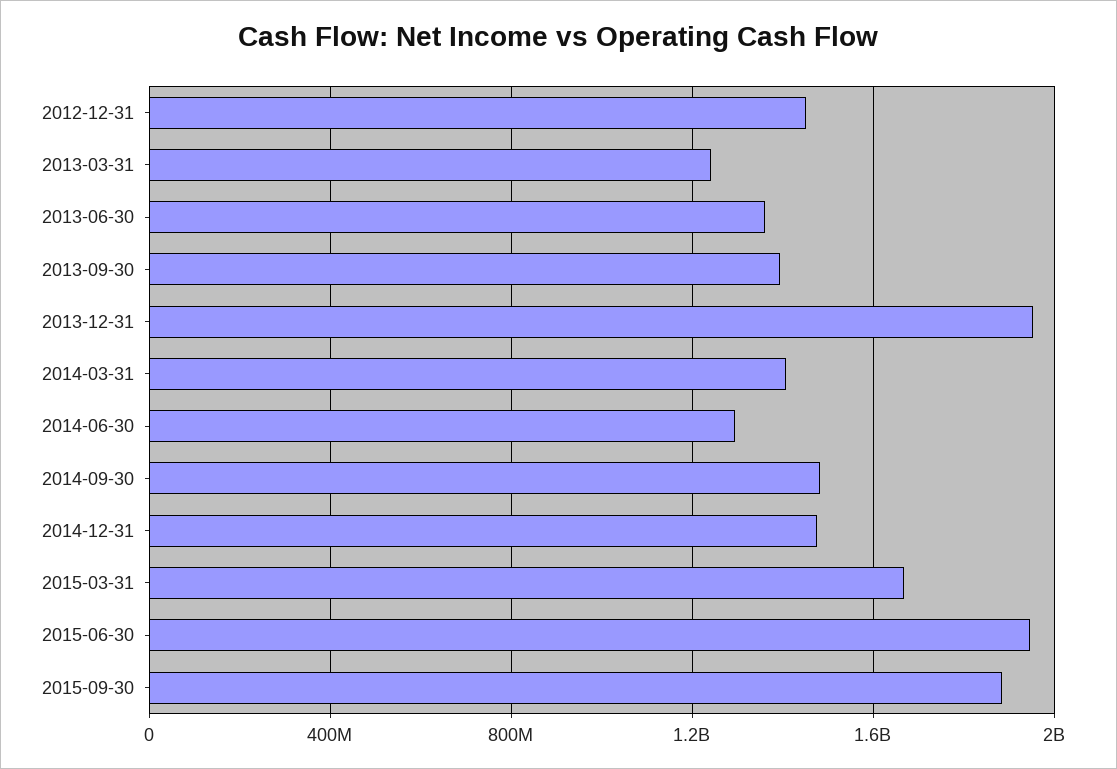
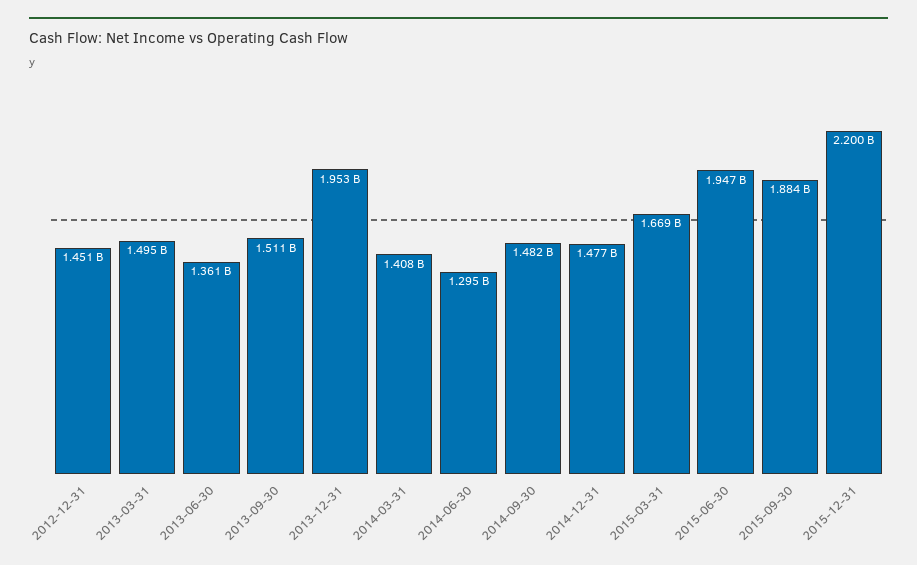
2013-03-31: 1250000000 -> 1495000000
2013-09-30: 1400000000 -> 1511000000
2015-12-31: none -> 2200000000

